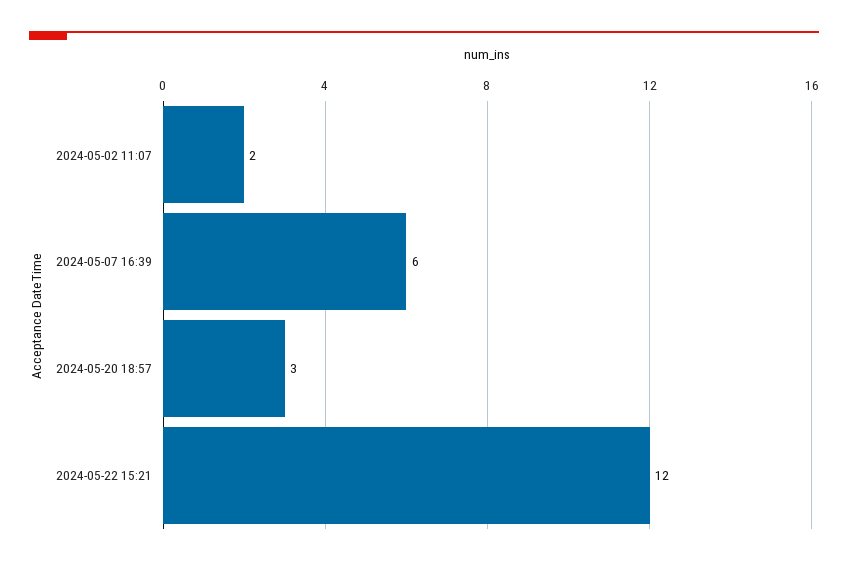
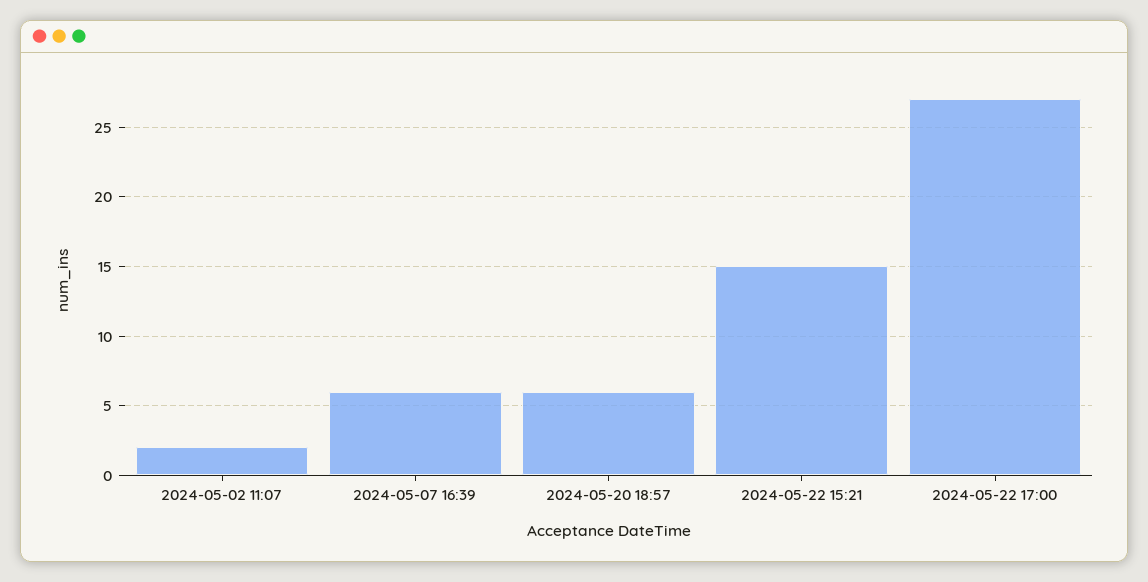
2024-05-20 18:57: 3 -> 6
2024-05-22 15:21: 12 -> 15
2024-05-22 17:00: none -> 27

